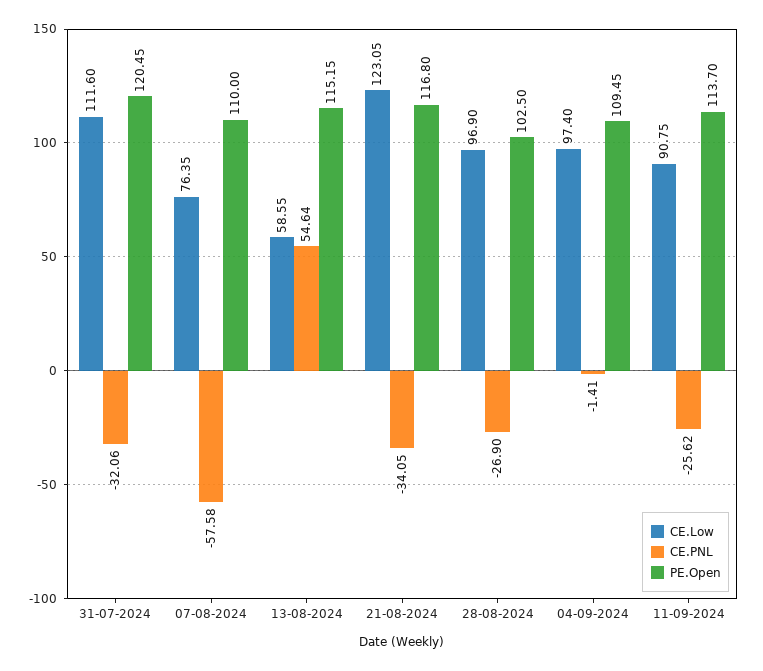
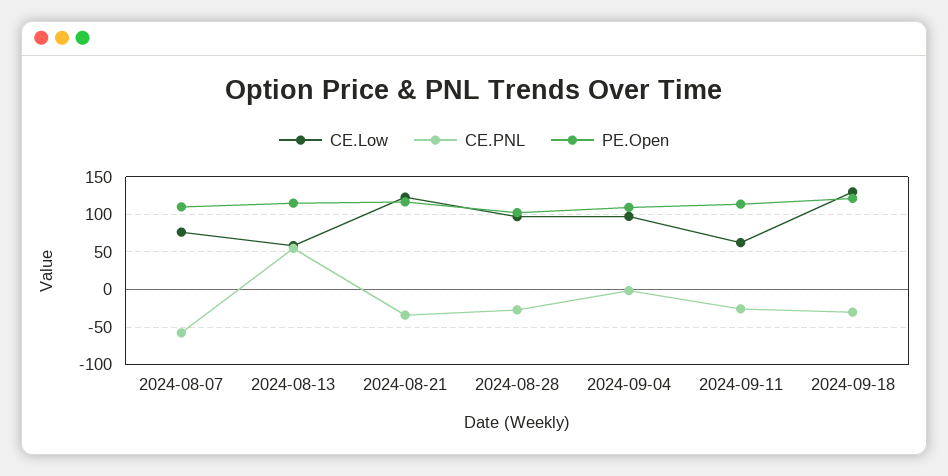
CE.Low, 31-07-2024: 111.6 -> none
CE.PNL, 31-07-2024: -32.06 -> none
PE.Open, 31-07-2024: 120.45 -> none
CE.Low, 11-09-2024: 90.75 -> 60
CE.Low, 2024-09-18: none -> 130
CE.PNL, 2024-09-18: none -> -30
PE.Open, 2024-09-18: none -> 120

